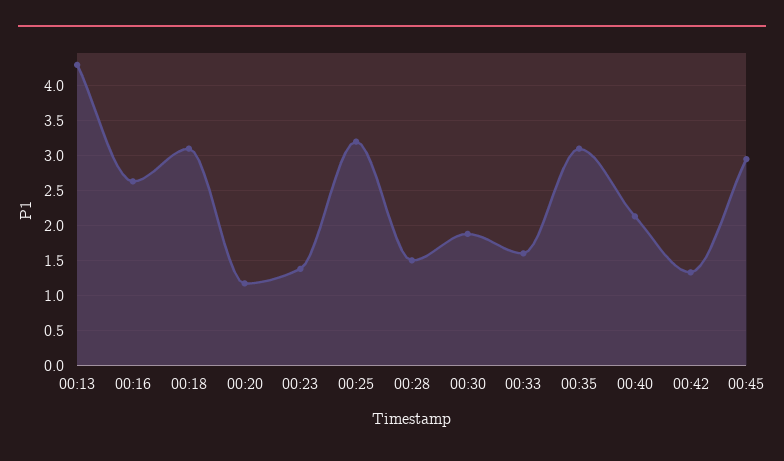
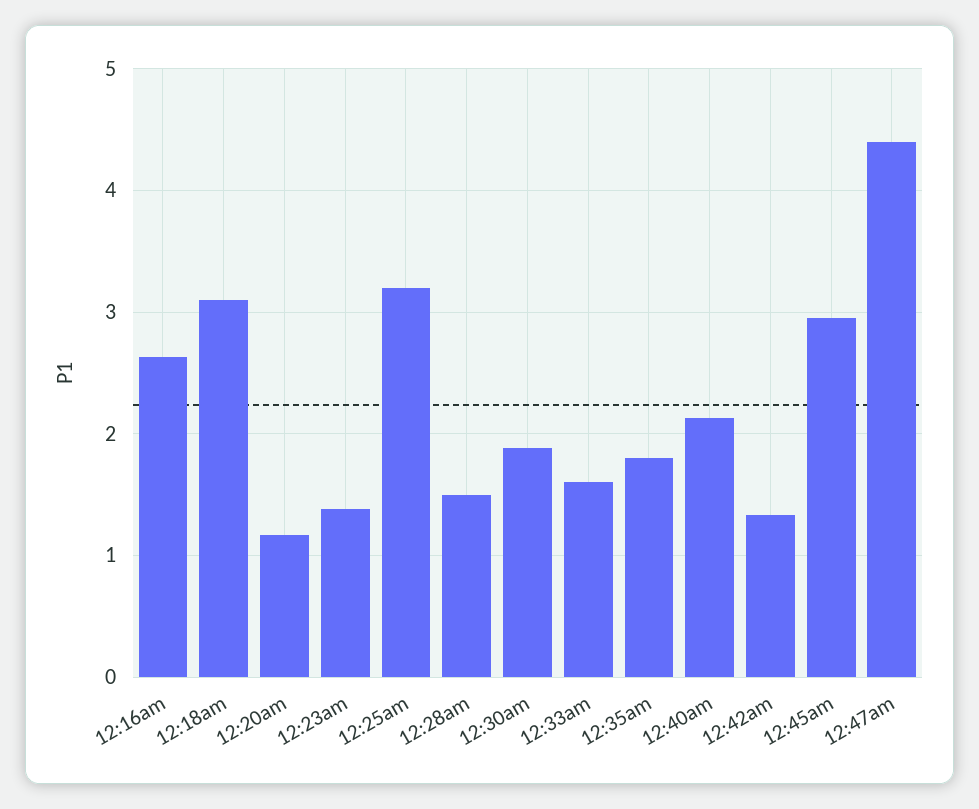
00:13: 4.3 -> none
00:35: 3.1 -> 1.8
12:47am: none -> 4.4

